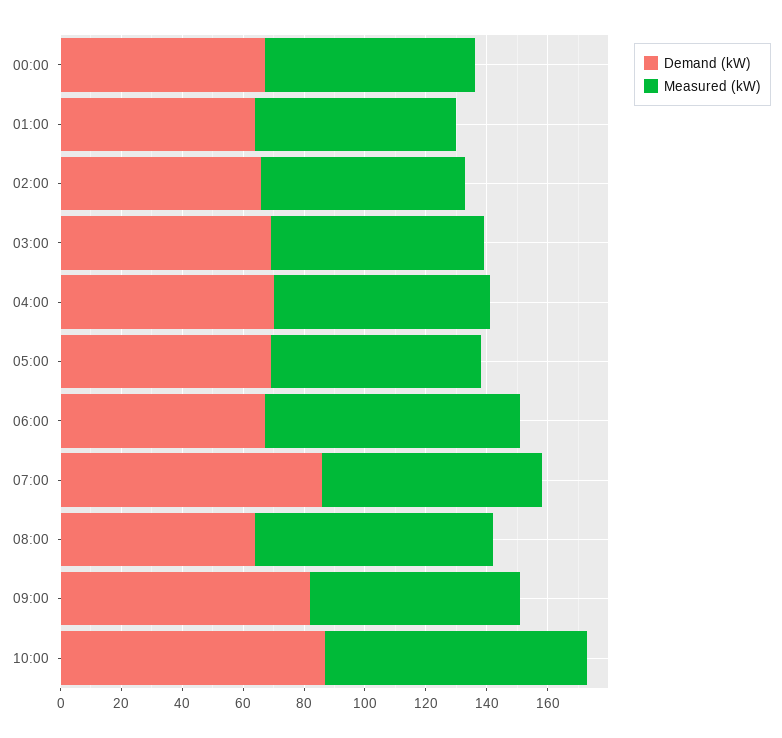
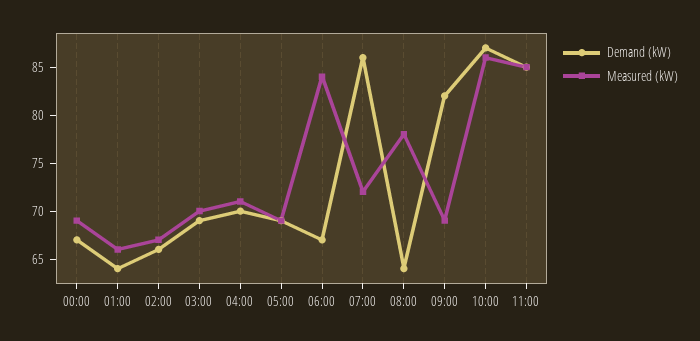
Demand (kW), 11:00: none -> 85
Measured (kW), 11:00: none -> 85

